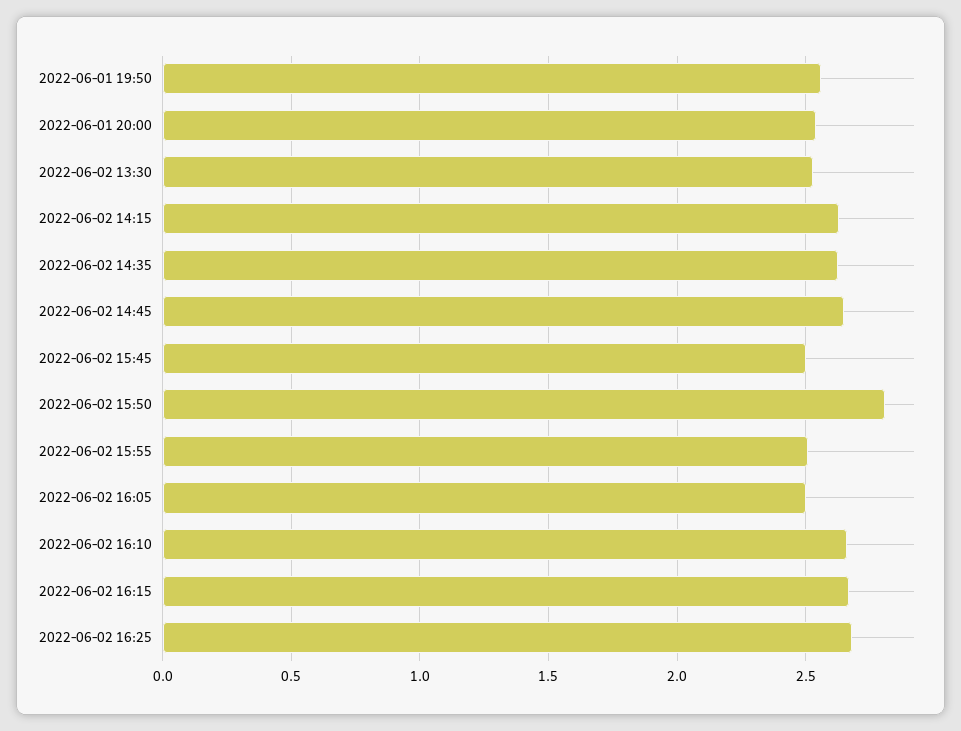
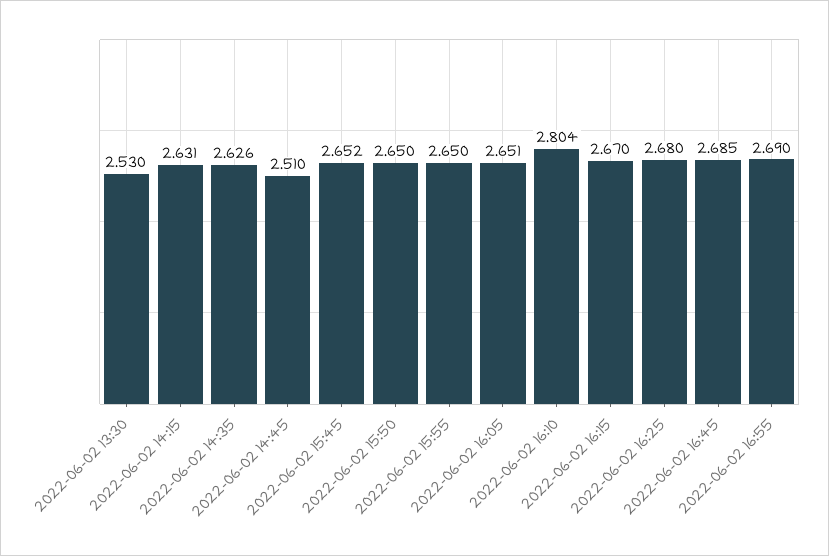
2022-06-01 19:50: 2.55 -> none
2022-06-01 20:00: 2.55 -> none
2022-06-02 14:45: 2.65 -> 2.51
2022-06-02 15:45: 2.5 -> 2.652
2022-06-02 15:50: 2.8 -> 2.65
2022-06-02 15:55: 2.5 -> 2.65
2022-06-02 16:05: 2.5 -> 2.651
2022-06-02 16:10: 2.65 -> 2.804
2022-06-02 16:45: none -> 2.685
2022-06-02 16:55: none -> 2.69

